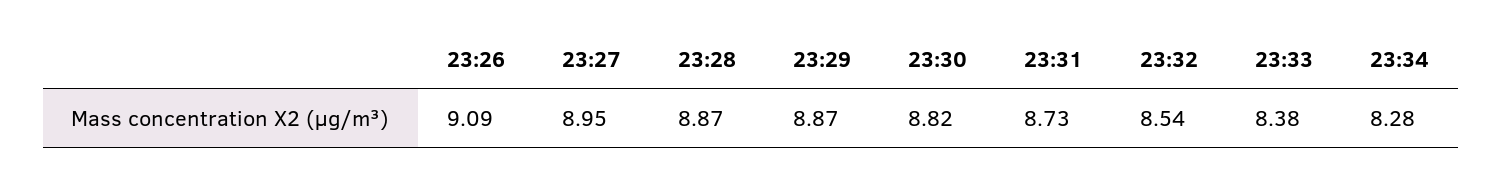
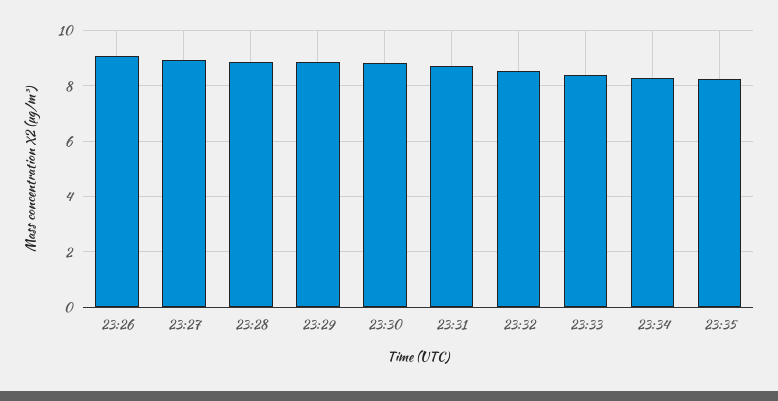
23:35: none -> 8.25

